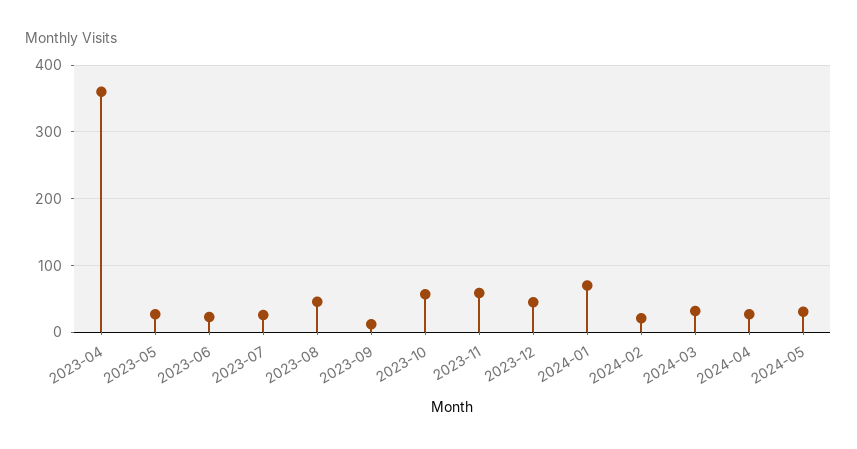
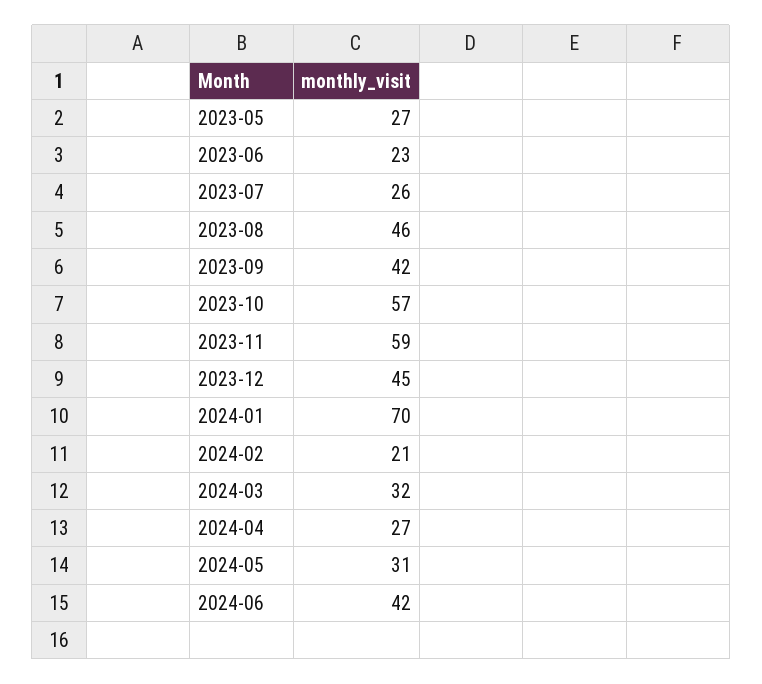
2023-04: 360 -> none
2023-09: 10 -> 42
2024-06: none -> 42

